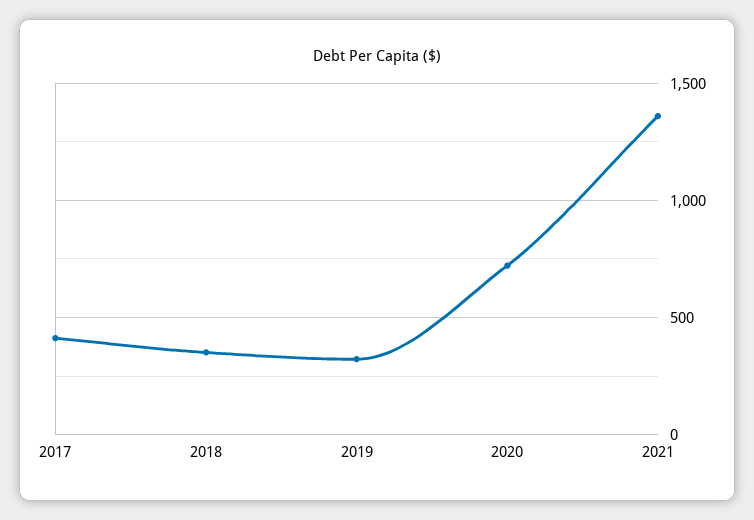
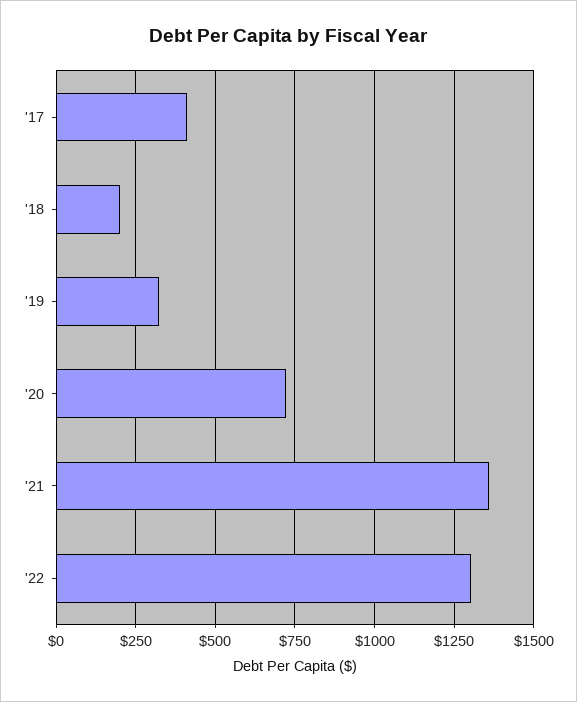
2018: 350 -> 200
'22: none -> 1300

